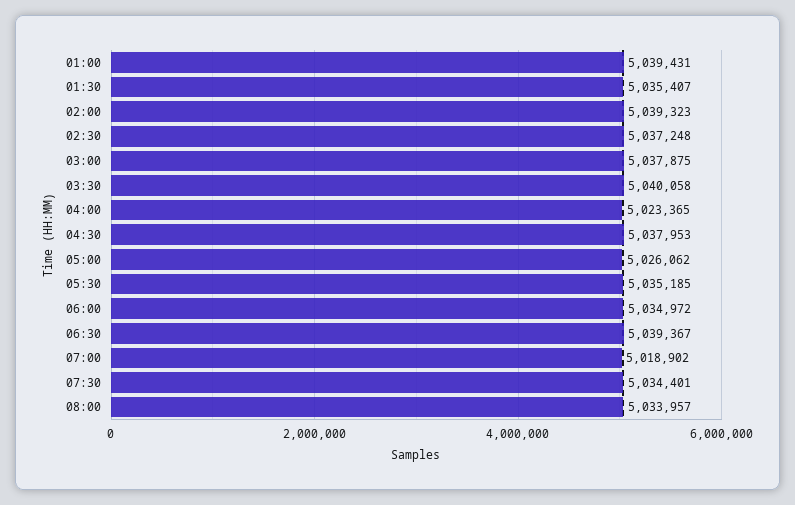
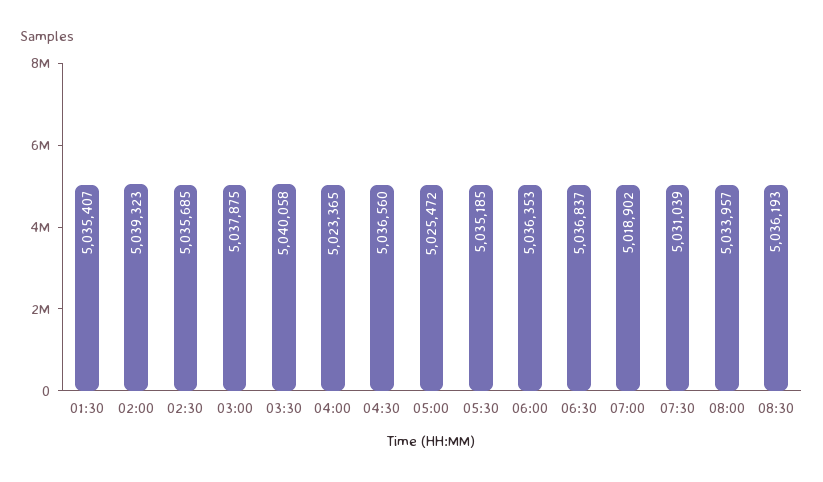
01:00: 5039431 -> none
02:30: 5037248 -> 5035685
04:30: 5037953 -> 5036560
05:00: 5026062 -> 5025472
06:00: 5034972 -> 5036353
06:30: 5039367 -> 5036837
07:30: 5034401 -> 5031039
08:30: none -> 5036193

